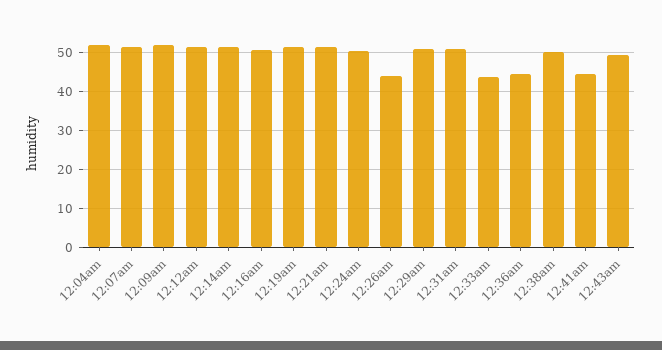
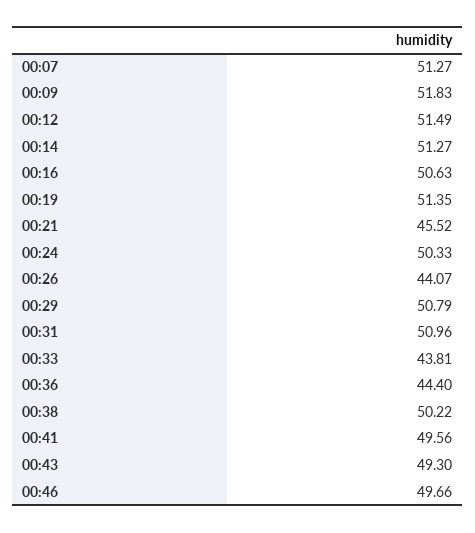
12:04am: 52 -> none
12:21am: 52 -> 45.52
12:41am: 44 -> 49.56
00:46: none -> 49.66

